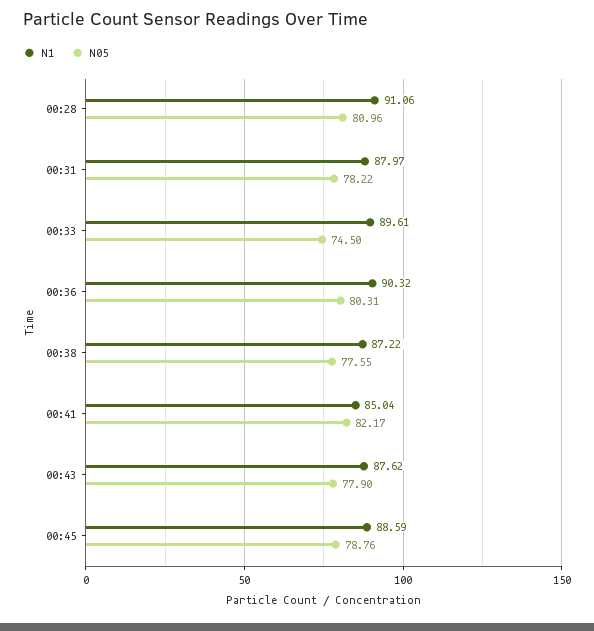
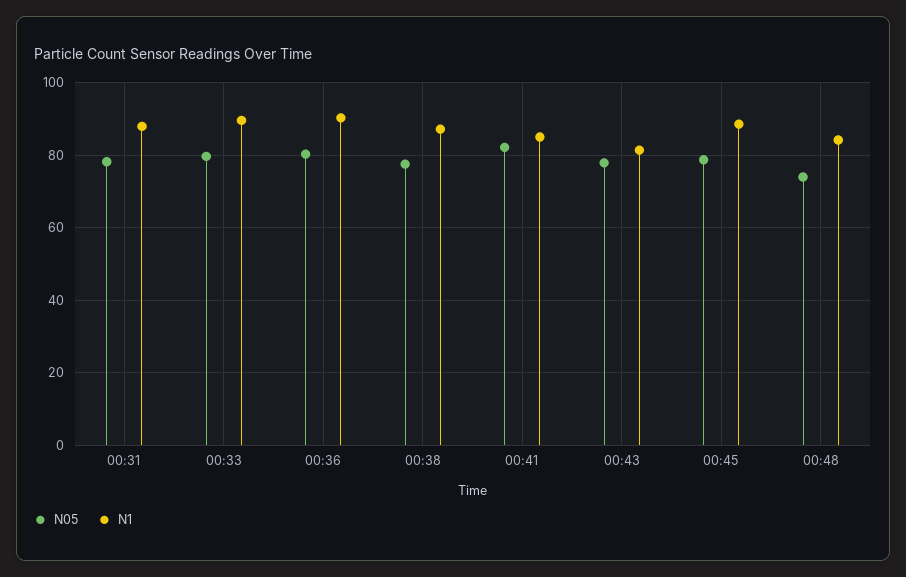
N1, 00:28: 91.06 -> none
N05, 00:28: 80.96 -> none
N05, 00:33: 74.5 -> 80
N1, 00:43: 87.62 -> 82
N05, 00:48: none -> 74
N1, 00:48: none -> 84

